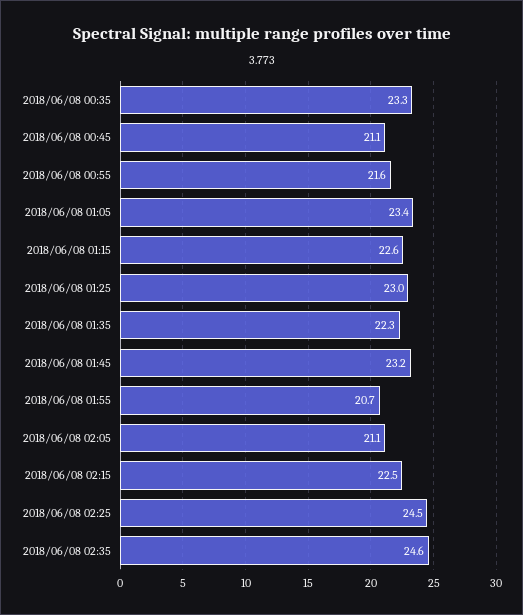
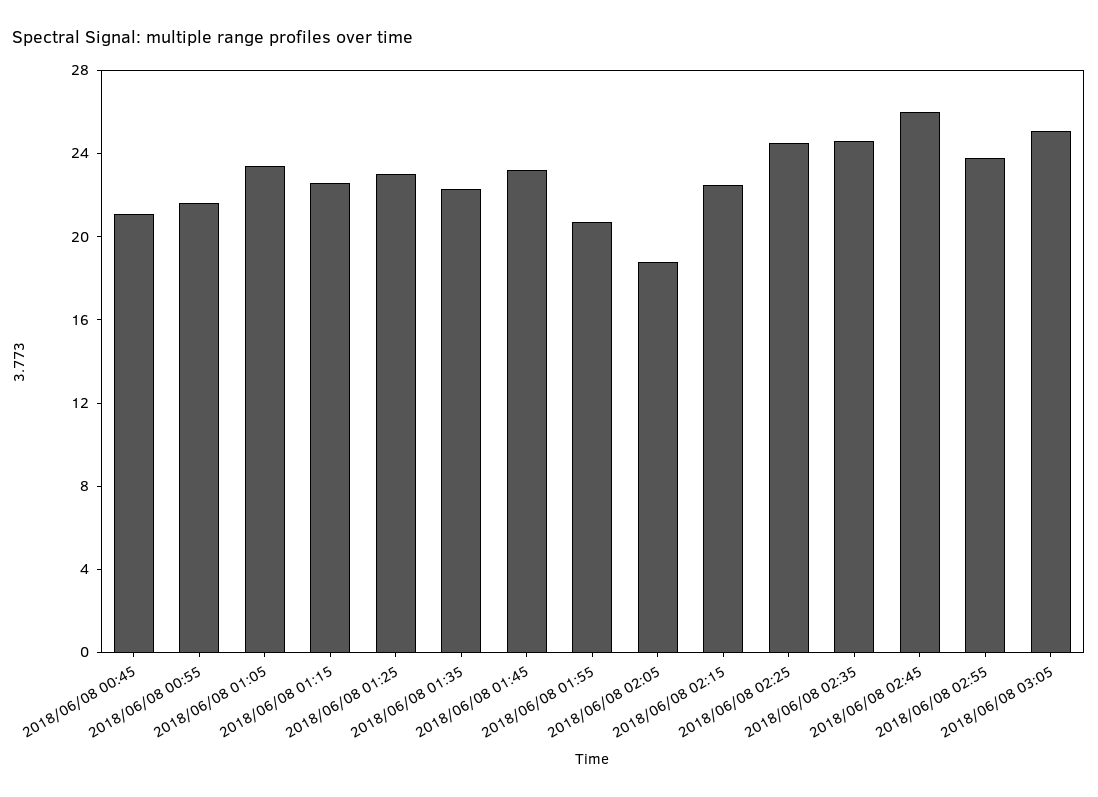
2018/06/08 00:35: 23.3 -> none
2018/06/08 02:05: 21.1 -> 19
2018/06/08 02:45: none -> 26
2018/06/08 02:55: none -> 24
2018/06/08 03:05: none -> 25

